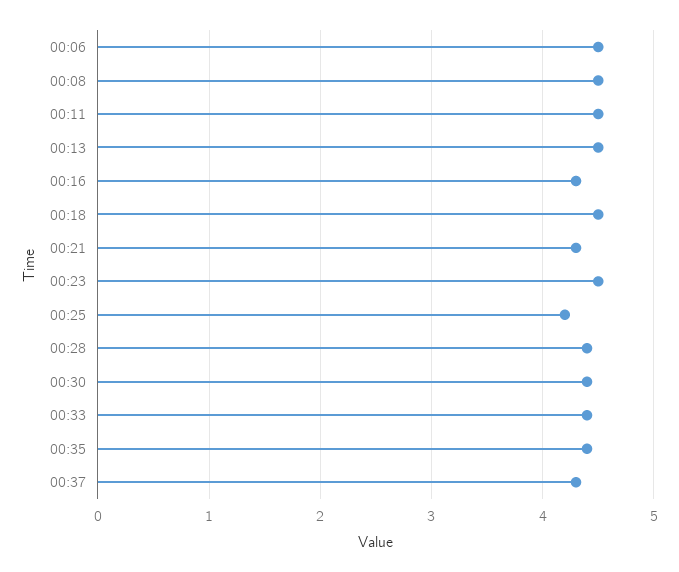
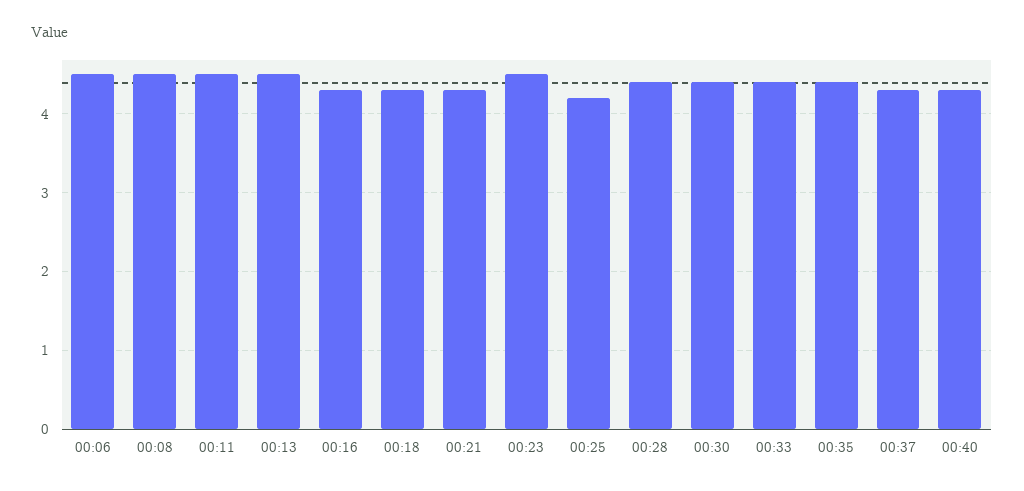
00:18: 4.5 -> 4.3
00:40: none -> 4.3

